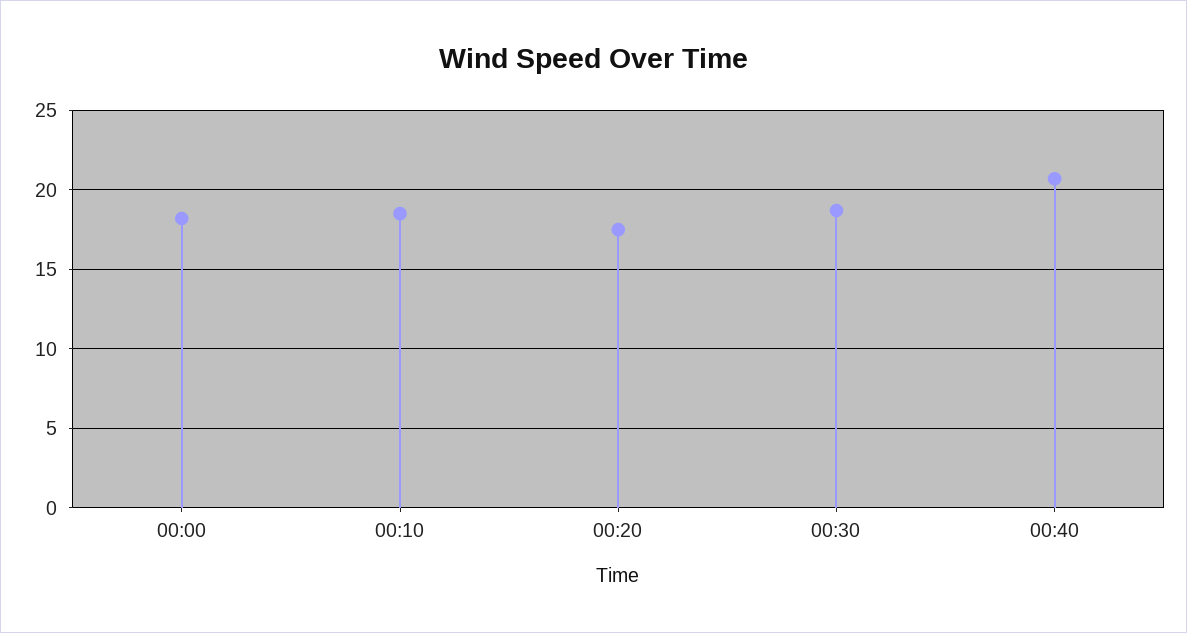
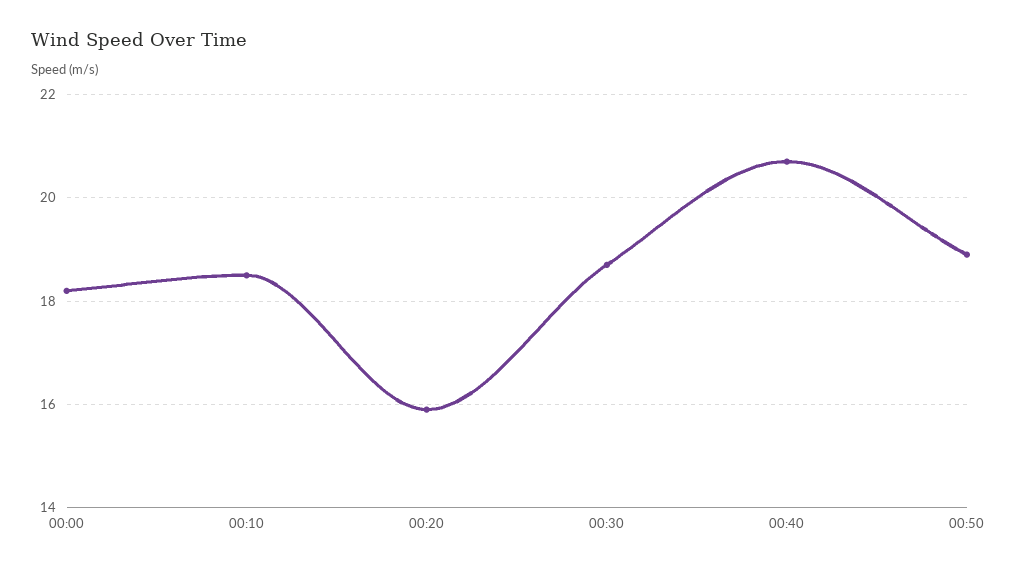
00:20: 17.5 -> 16
00:50: none -> 19

